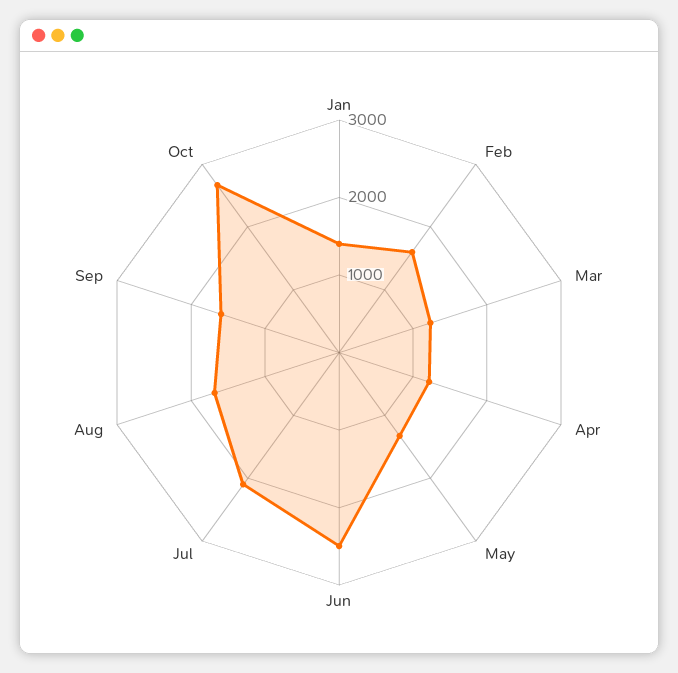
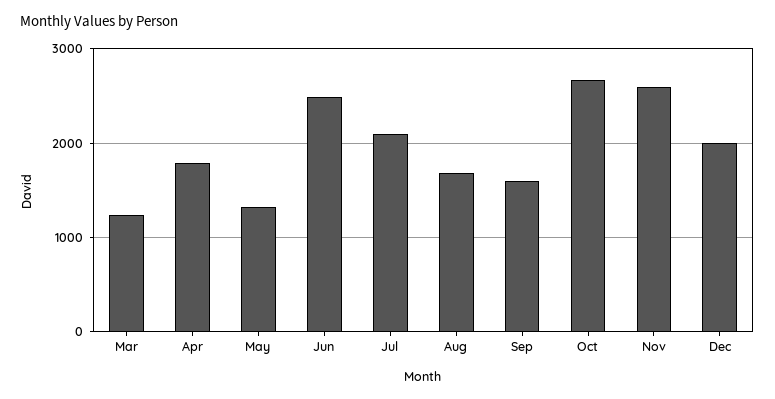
Jan: 1400 -> none
Feb: 1600 -> none
Apr: 1200 -> 1800
Nov: none -> 2600
Dec: none -> 2000

